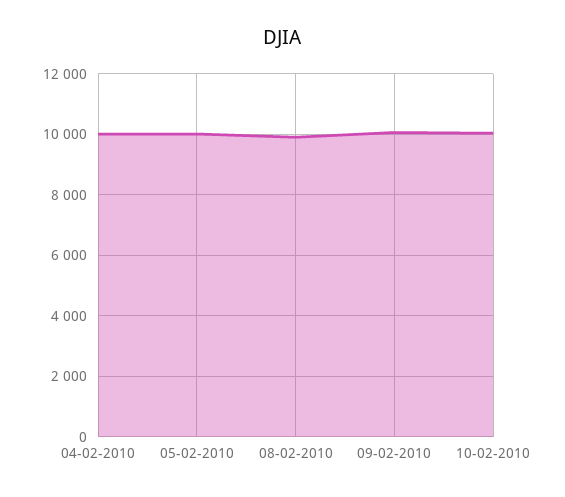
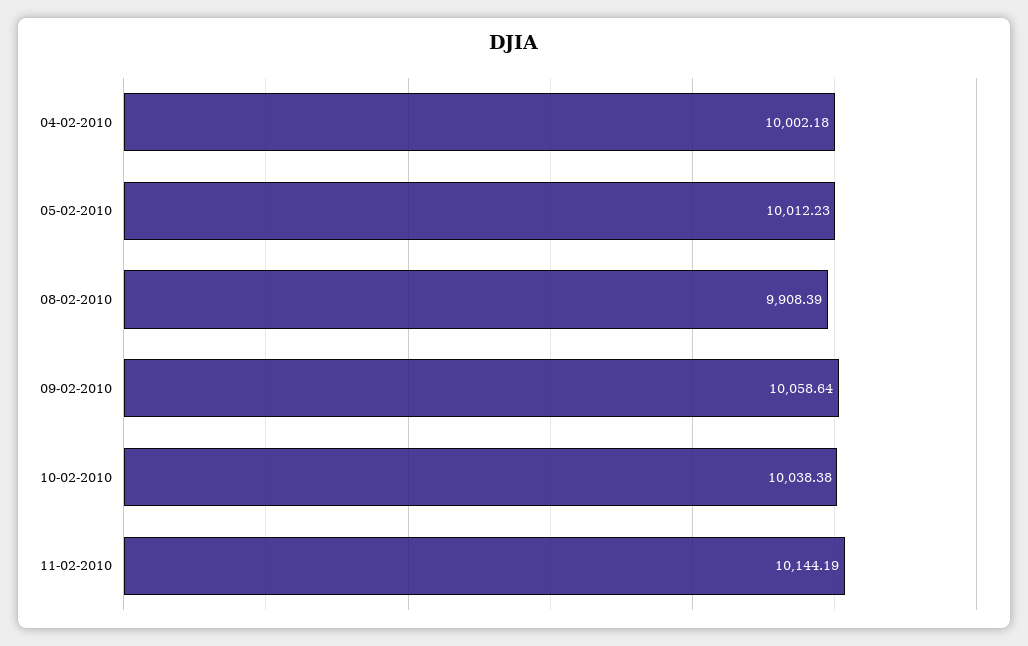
11-02-2010: none -> 10144.19

